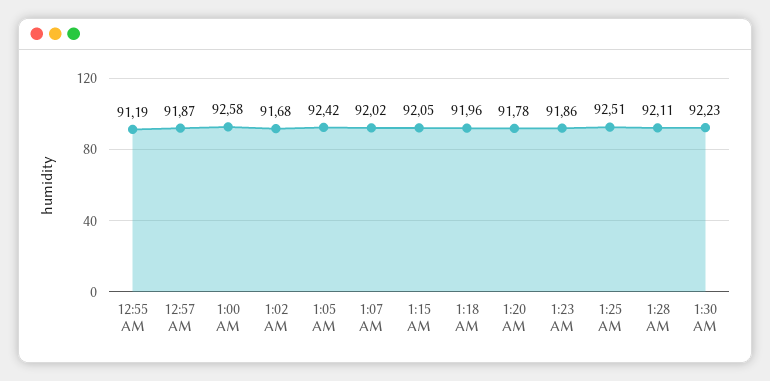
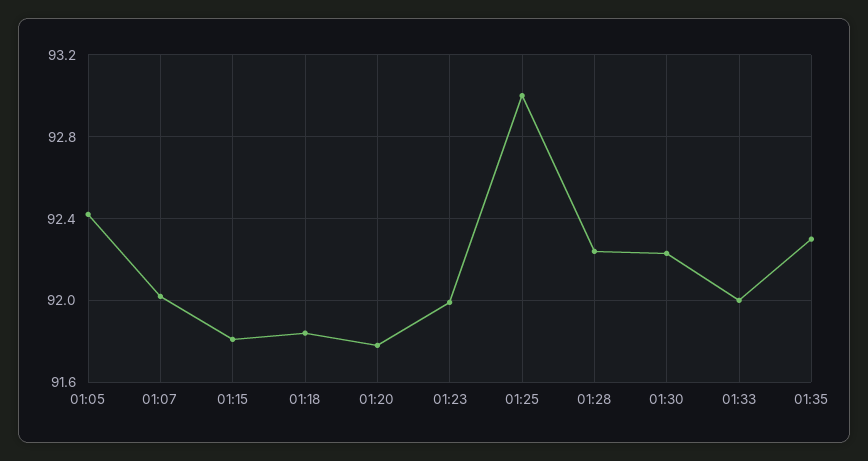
12:55 AM: 91.19 -> none
12:57 AM: 91.87 -> none
1:00 AM: 92.58 -> none
1:02 AM: 91.68 -> none
1:15 AM: 92.05 -> 91.8
1:18 AM: 91.96 -> 91.85
1:23 AM: 91.86 -> 92
1:25 AM: 92.51 -> 93
1:28 AM: 92.11 -> 92.25
01:33: none -> 92
01:35: none -> 92.3

